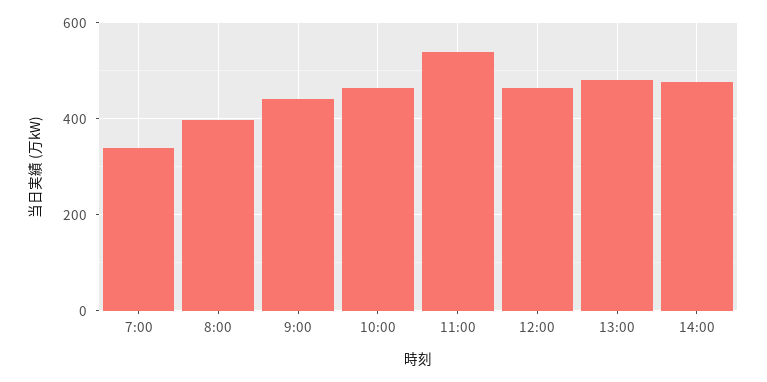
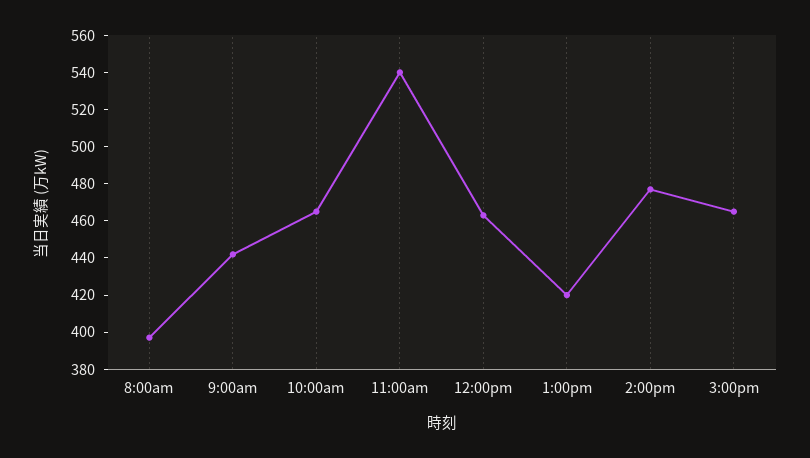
7:00: 340 -> none
13:00: 480 -> 420
3:00pm: none -> 465

